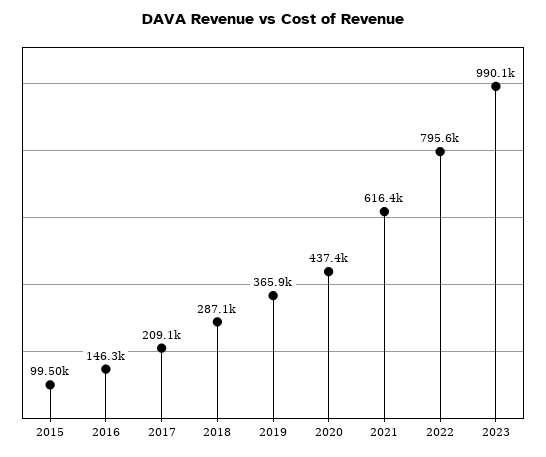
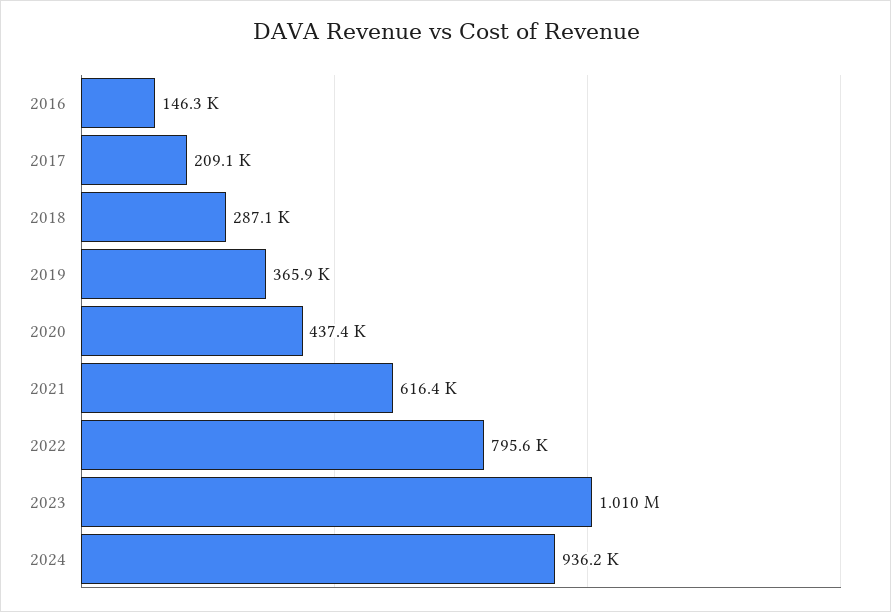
2015: 99500 -> none
2023: 990100 -> 1010000
2024: none -> 936200

